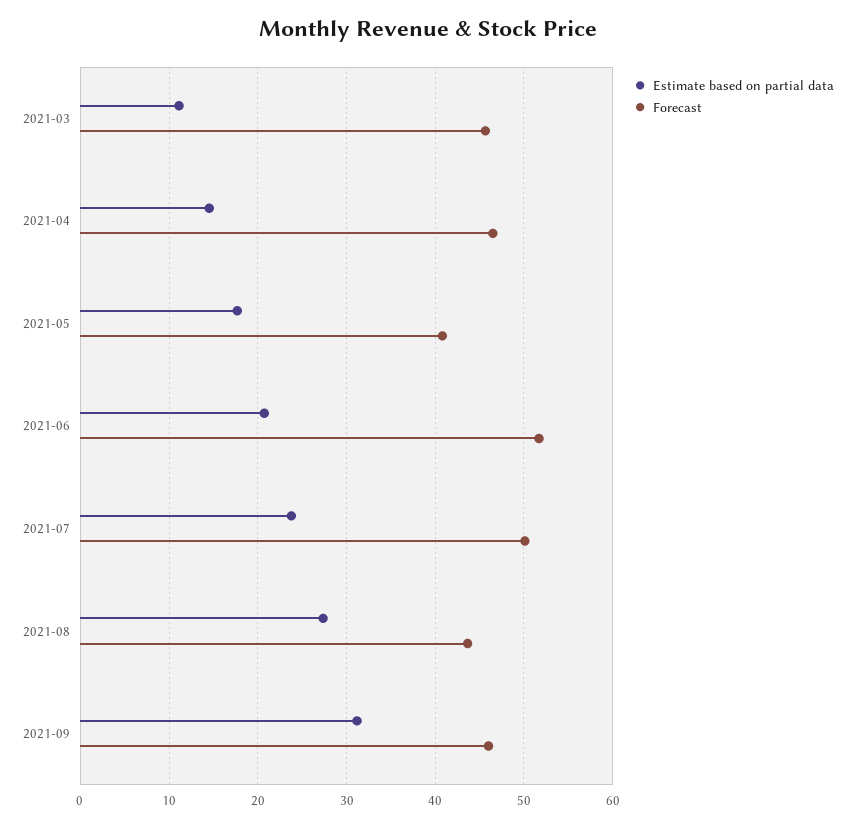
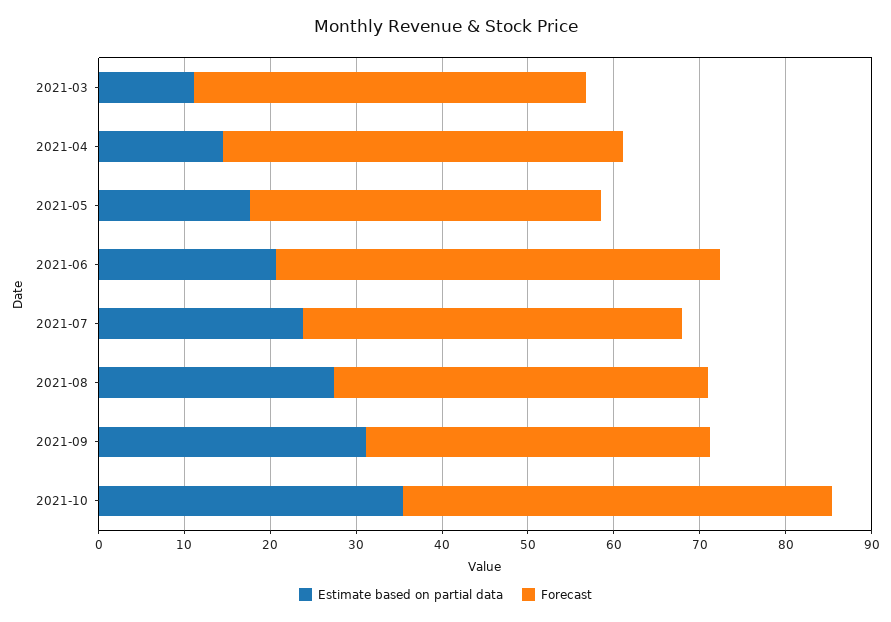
Forecast, 2021-07: 50 -> 44
Forecast, 2021-09: 46 -> 40
Estimate based on partial data, 2021-10: none -> 36
Forecast, 2021-10: none -> 50

